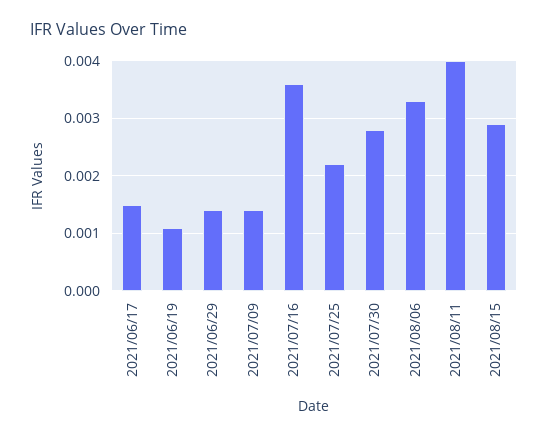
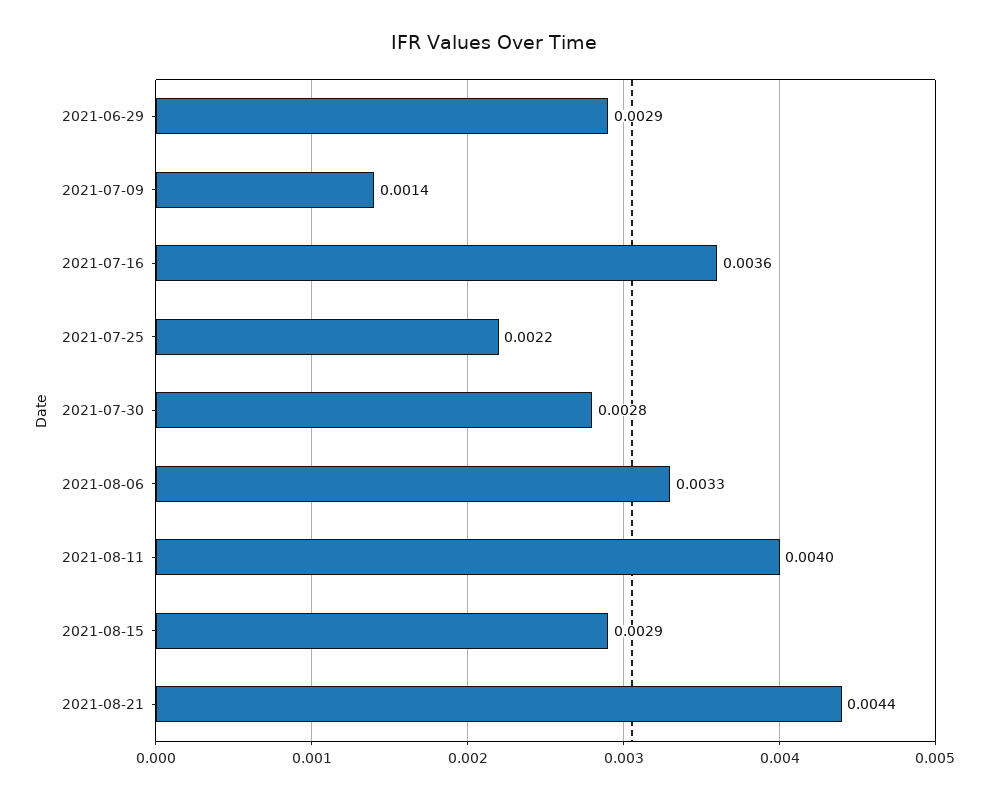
2021/06/17: 0.0015 -> none
2021/06/19: 0.001 -> none
2021/06/29: 0.0015 -> 0.0029
2021-08-21: none -> 0.0044

